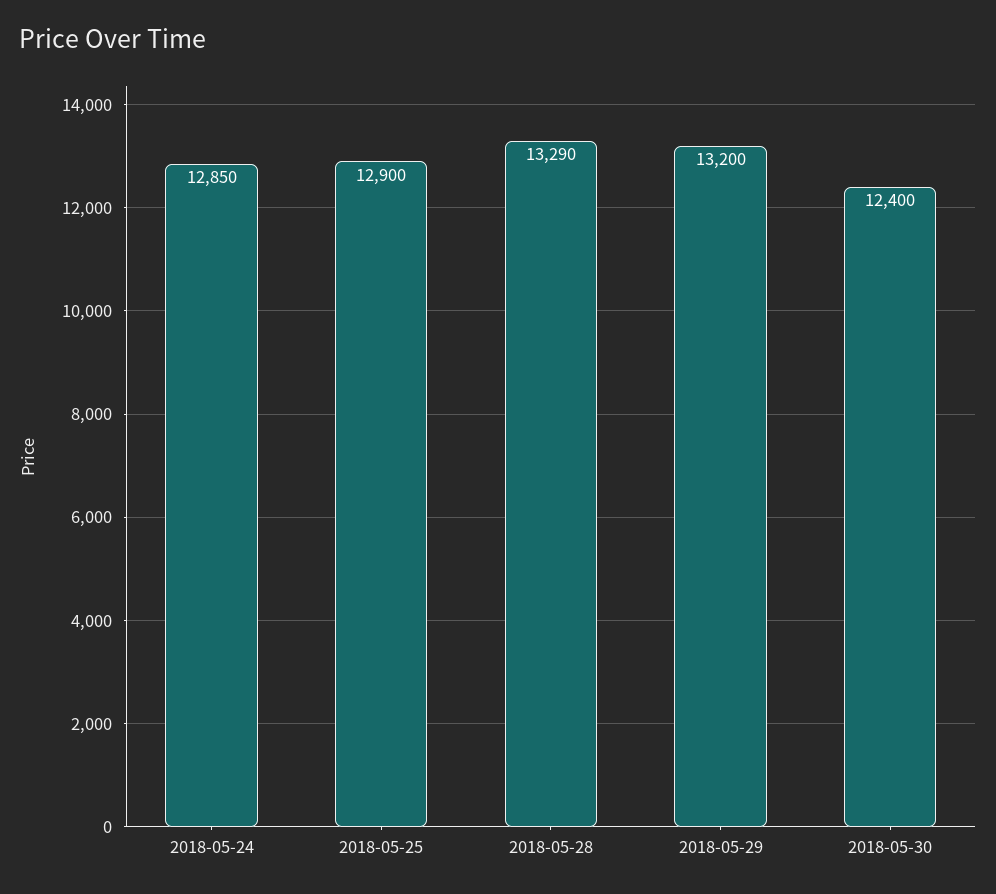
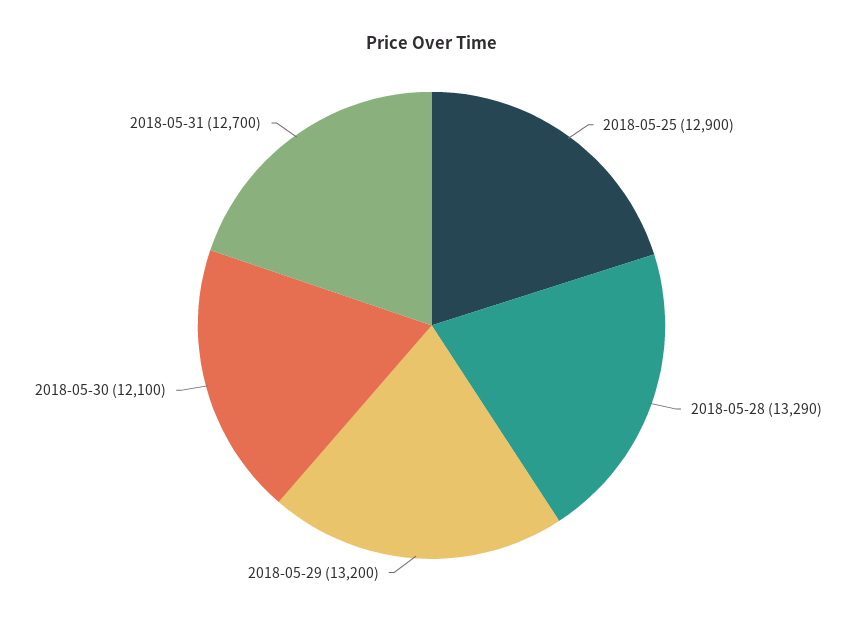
2018-05-24: 12850 -> none
2018-05-30: 12400 -> 12100
2018-05-31: none -> 12700

